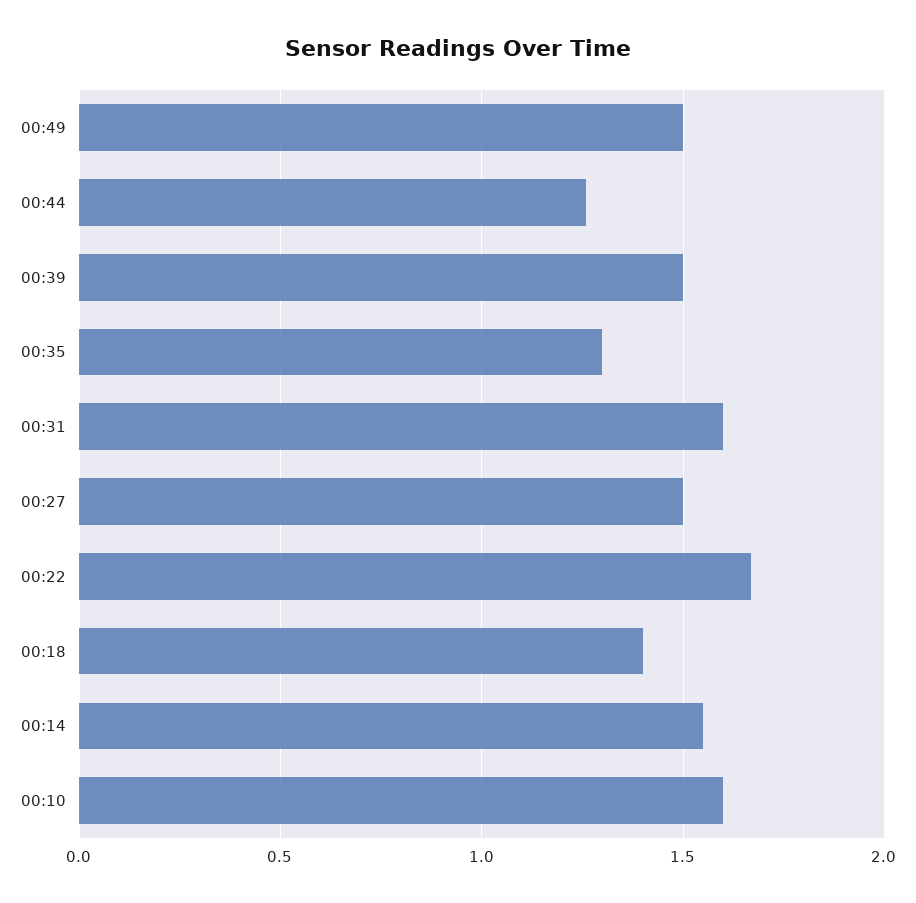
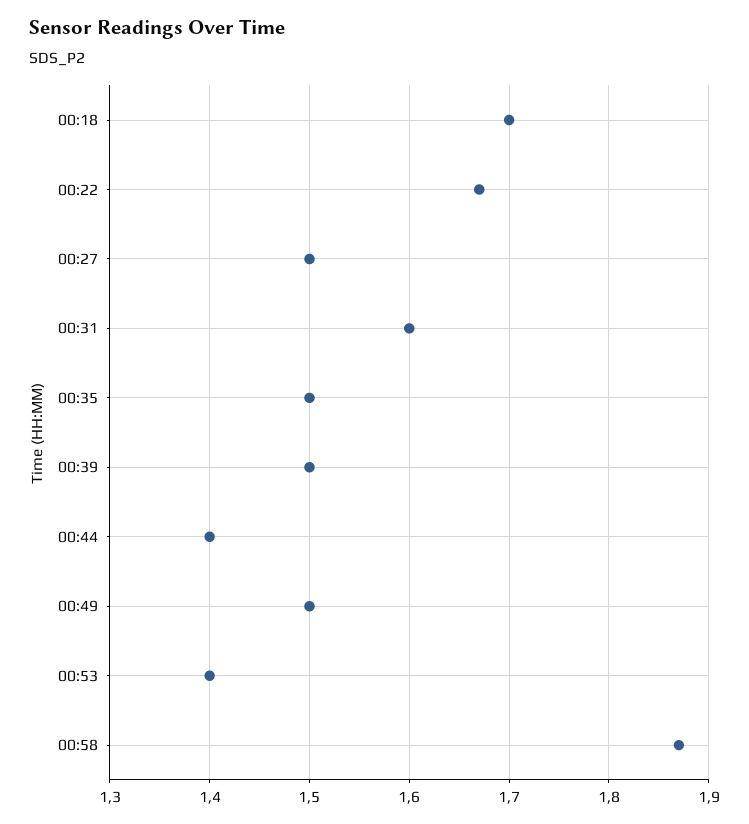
00:44: 1.25 -> 1.4
00:35: 1.3 -> 1.5
00:18: 1.4 -> 1.7
00:14: 1.55 -> none
00:10: 1.6 -> none
00:53: none -> 1.4
00:58: none -> 1.87

